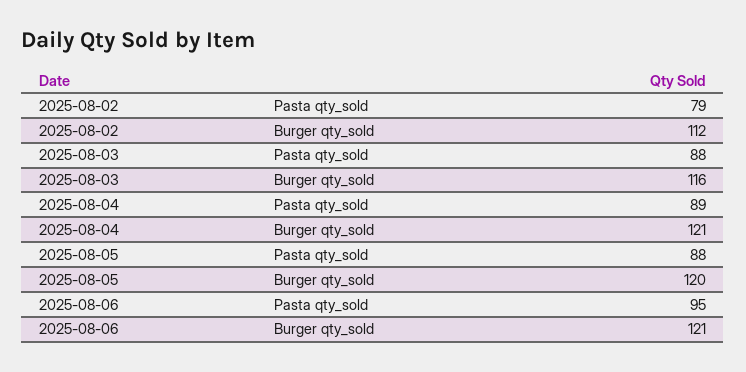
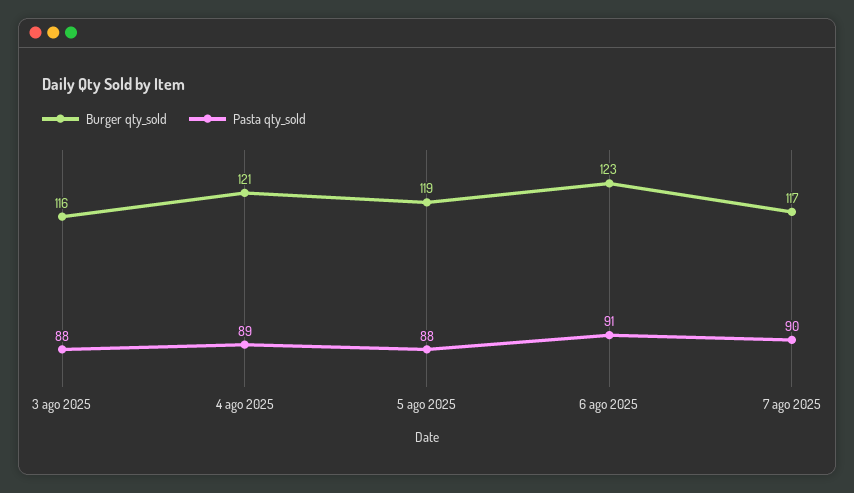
Pasta qty_sold, 2025-08-02: 79 -> none
Burger qty_sold, 2025-08-02: 112 -> none
Burger qty_sold, 2025-08-05: 120 -> 119
Pasta qty_sold, 2025-08-06: 95 -> 91
Burger qty_sold, 2025-08-06: 121 -> 123
Burger qty_sold, 7 ago 2025: none -> 117
Pasta qty_sold, 7 ago 2025: none -> 90

